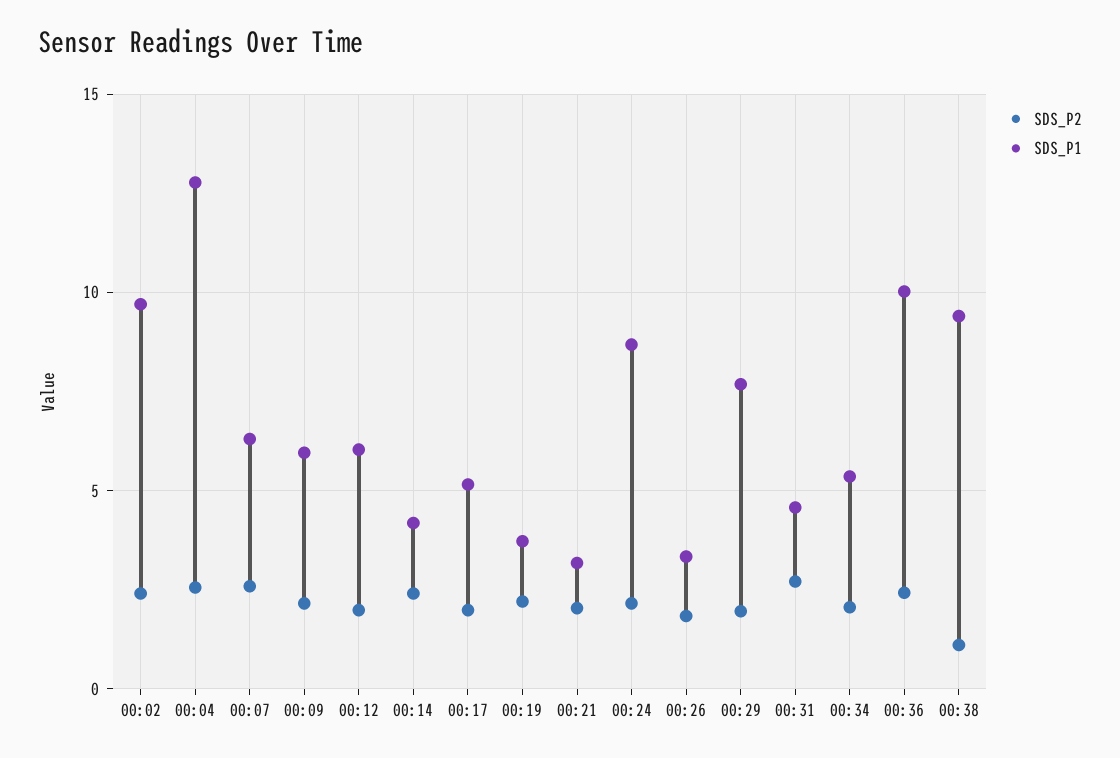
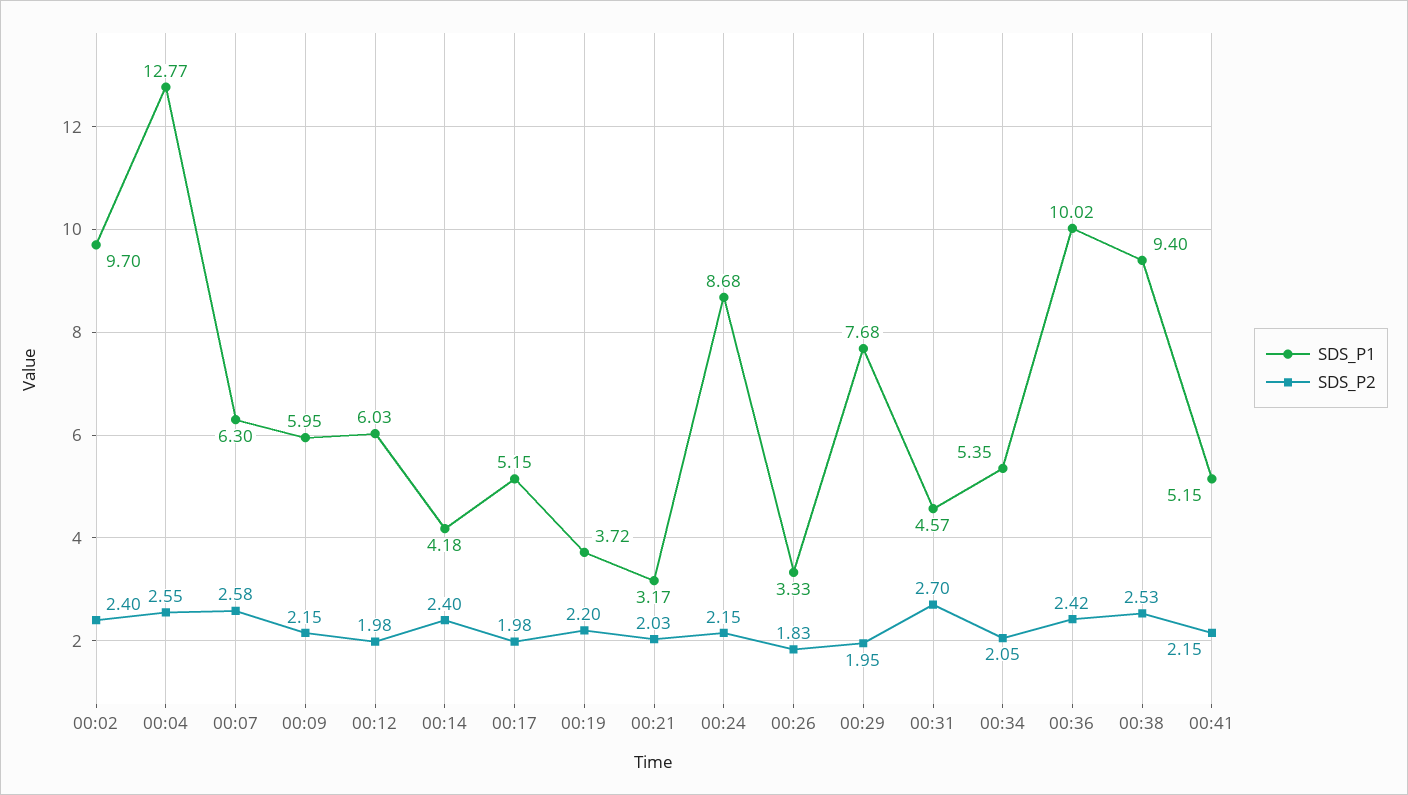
SDS_P2, 00:38: 1 -> 2.53
SDS_P1, 00:41: none -> 5.15
SDS_P2, 00:41: none -> 2.15

